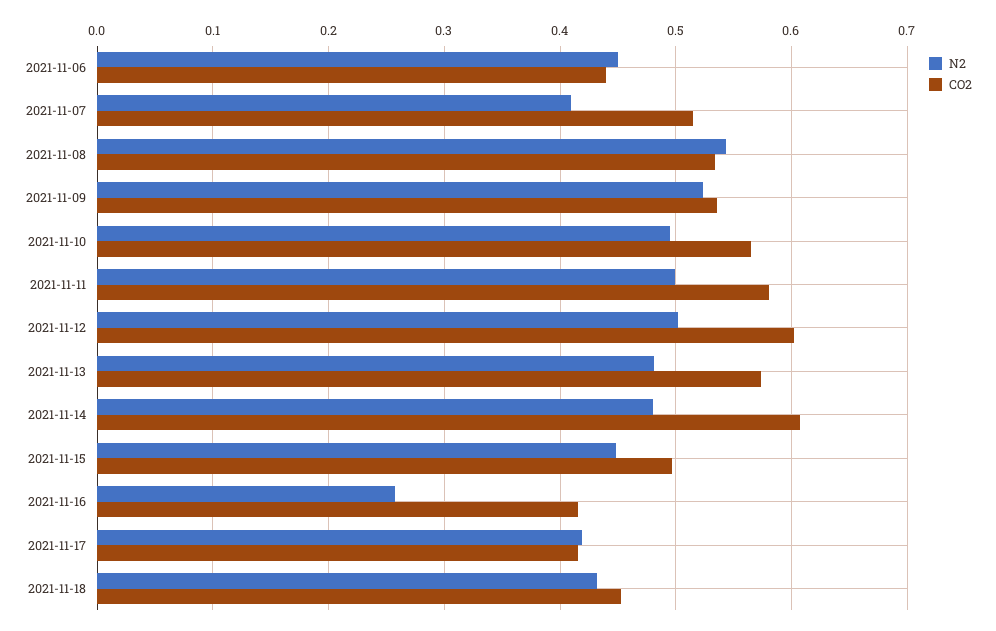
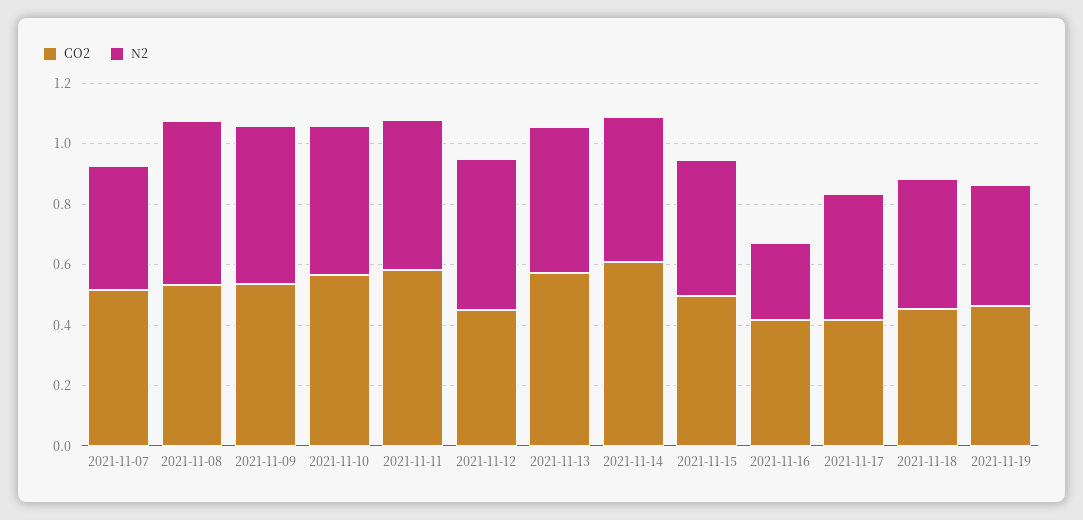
N2, 2021-11-06: 0.45 -> none
CO2, 2021-11-06: 0.44 -> none
CO2, 2021-11-12: 0.6 -> 0.45
CO2, 2021-11-19: none -> 0.45
N2, 2021-11-19: none -> 0.4

